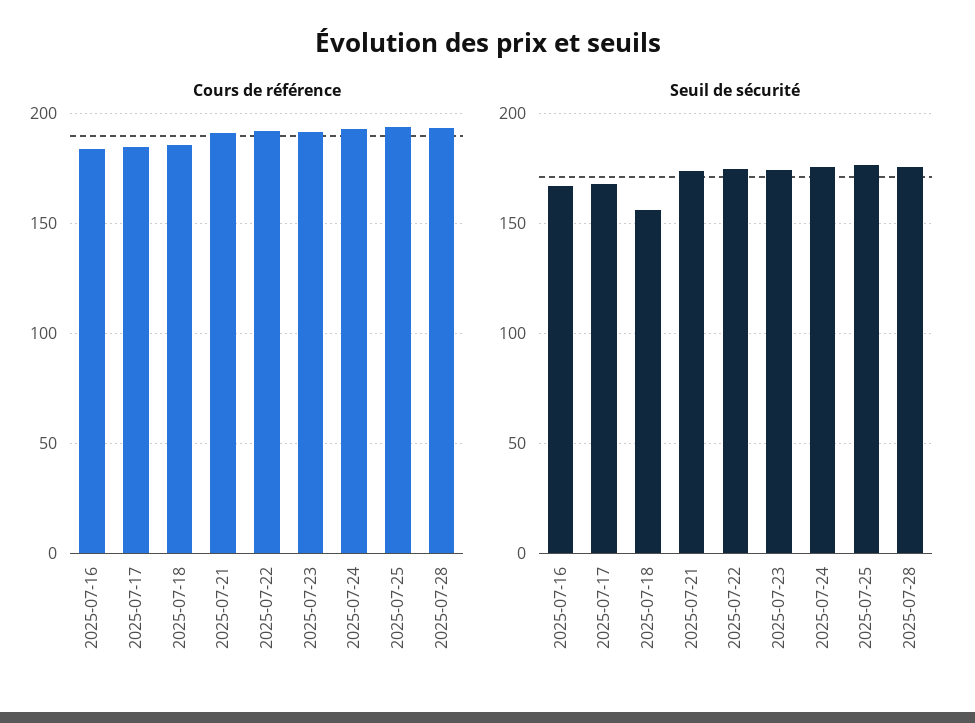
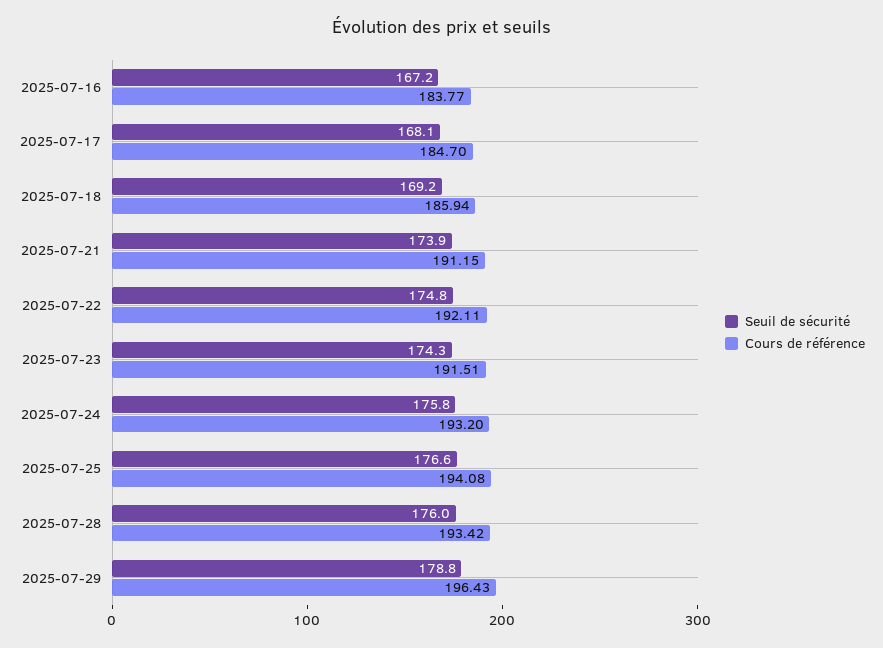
Seuil de sécurité, 2025-07-18: 155 -> 169.2
Seuil de sécurité, 2025-07-29: none -> 178.8
Cours de référence, 2025-07-29: none -> 196.43

